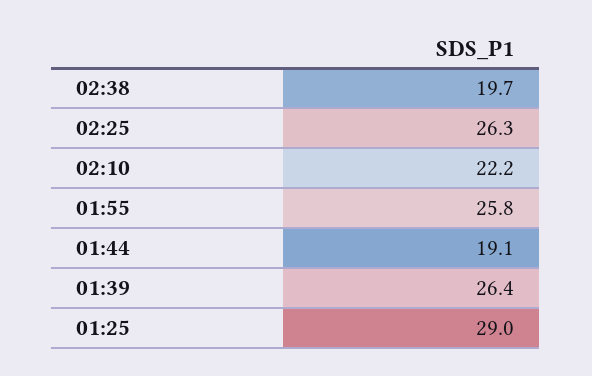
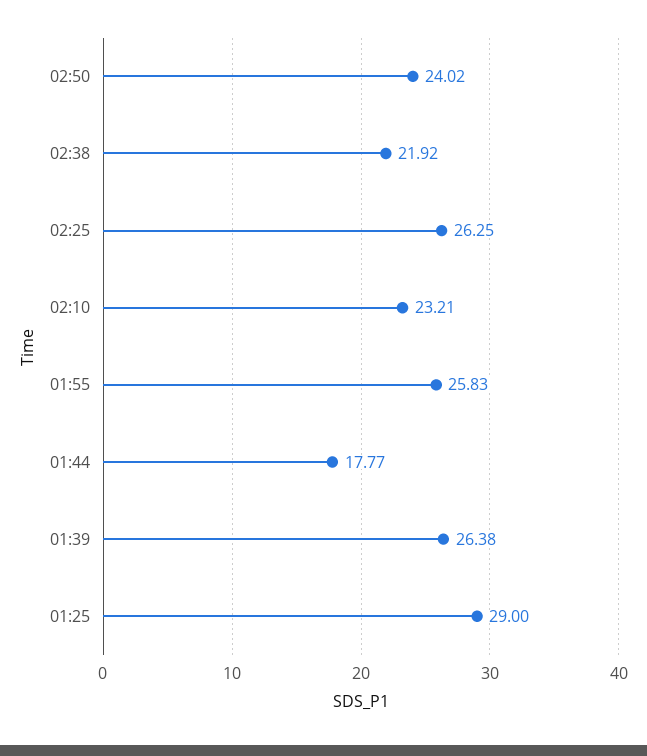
02:38: 19.7 -> 21.92
02:10: 22.2 -> 23.21
01:44: 19.1 -> 17.77
02:50: none -> 24.02

